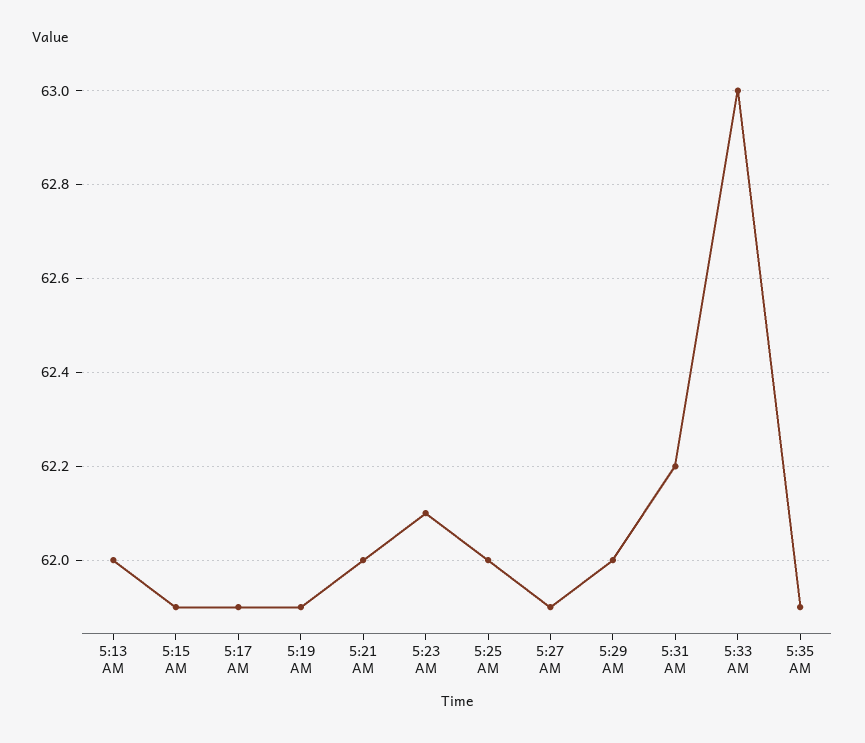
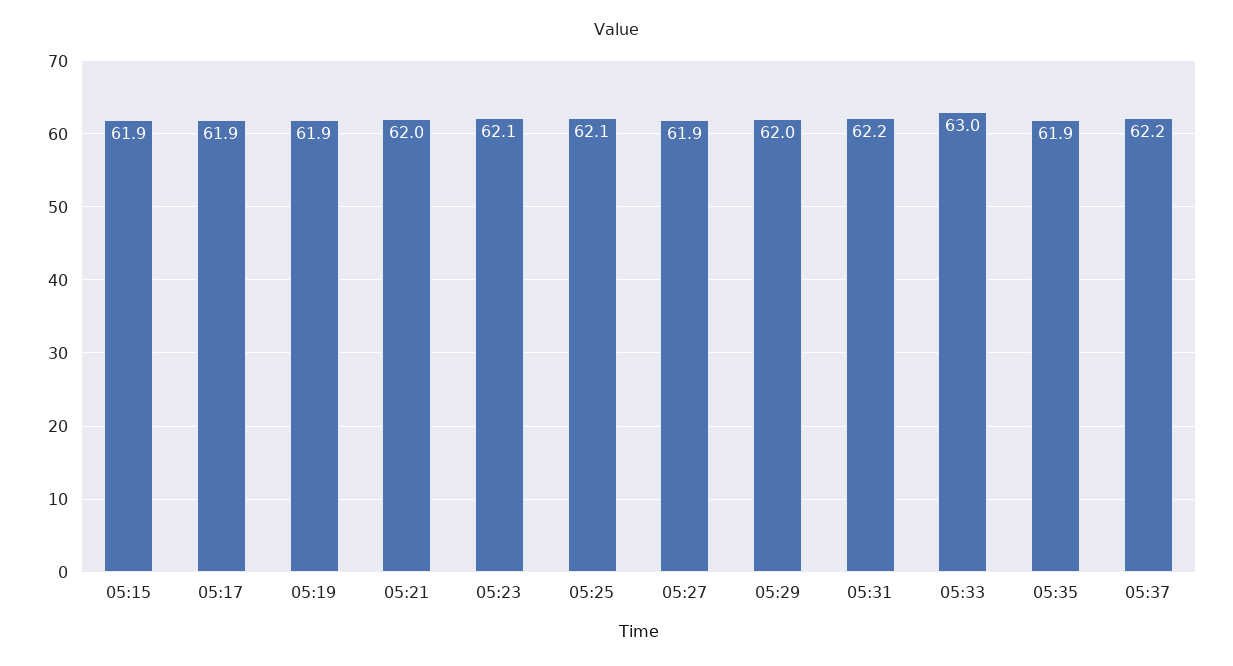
5:13 AM: 62 -> none
5:25 AM: 62 -> 62.1
05:37: none -> 62.2

